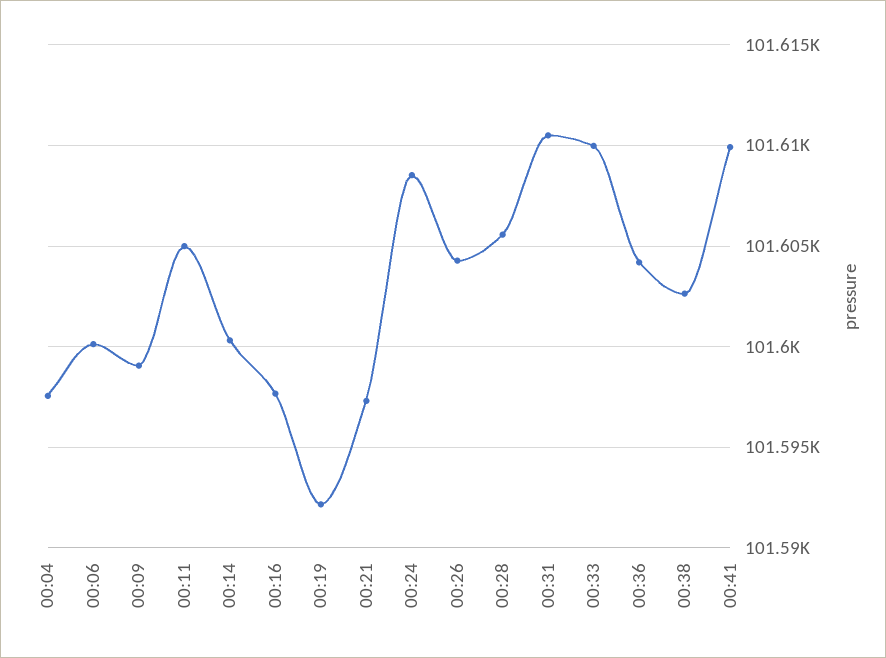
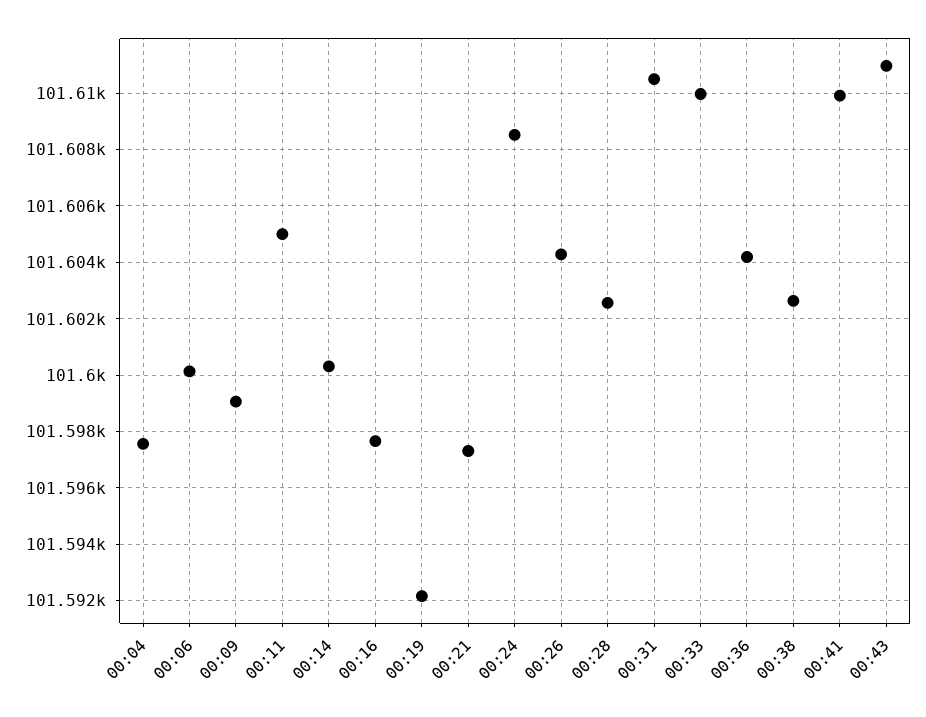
00:28: 101605.5 -> 101602.5
00:43: none -> 101611

